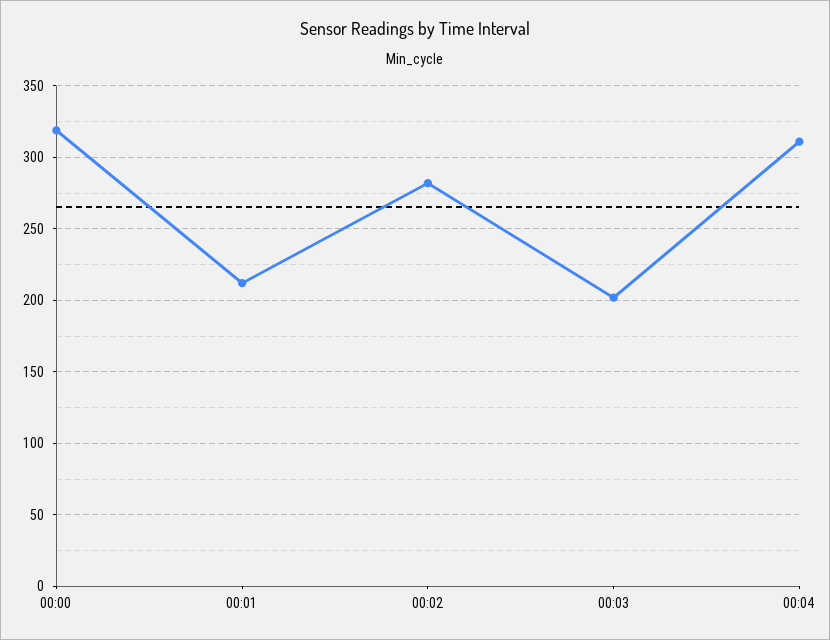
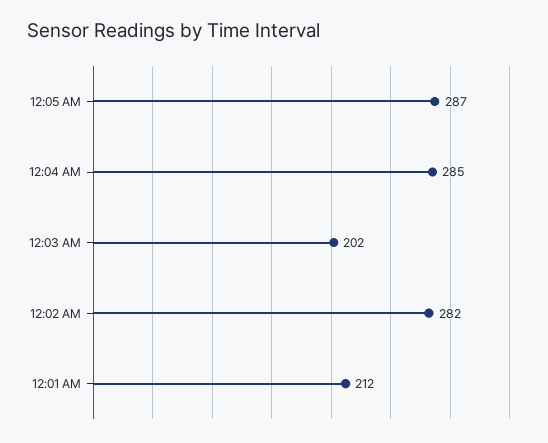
00:00: 320 -> none
00:04: 310 -> 285
12:05 AM: none -> 287

